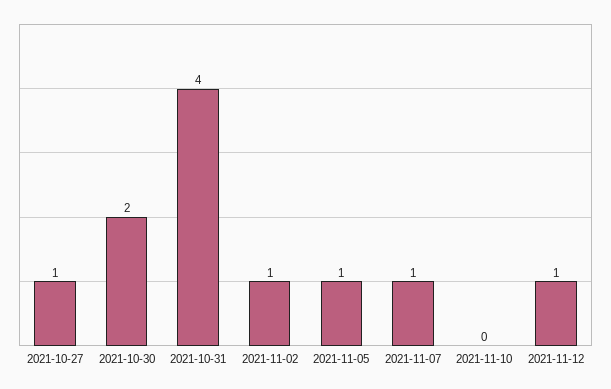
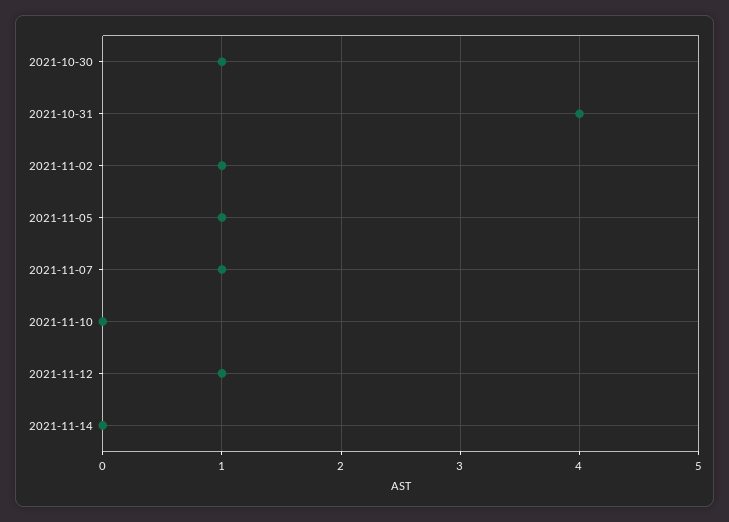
2021-10-27: 1 -> none
2021-10-30: 2 -> 1
2021-11-14: none -> 0

